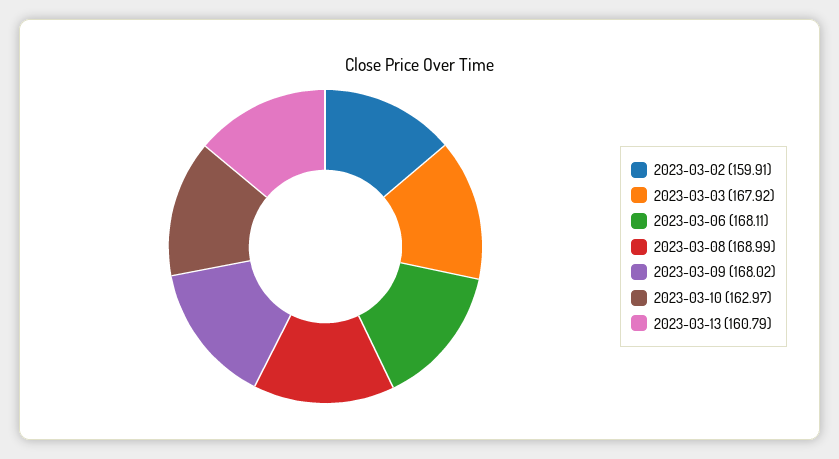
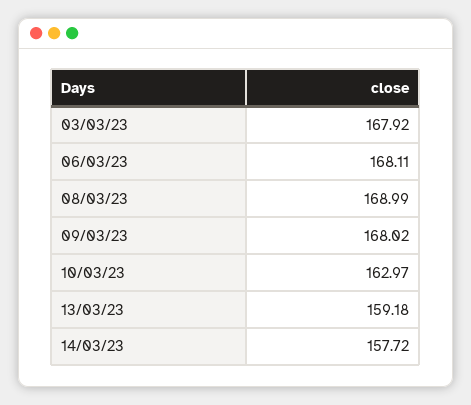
2023-03-02: 159.91 -> none
2023-03-13: 160.79 -> 159.18
14/03/23: none -> 157.72

